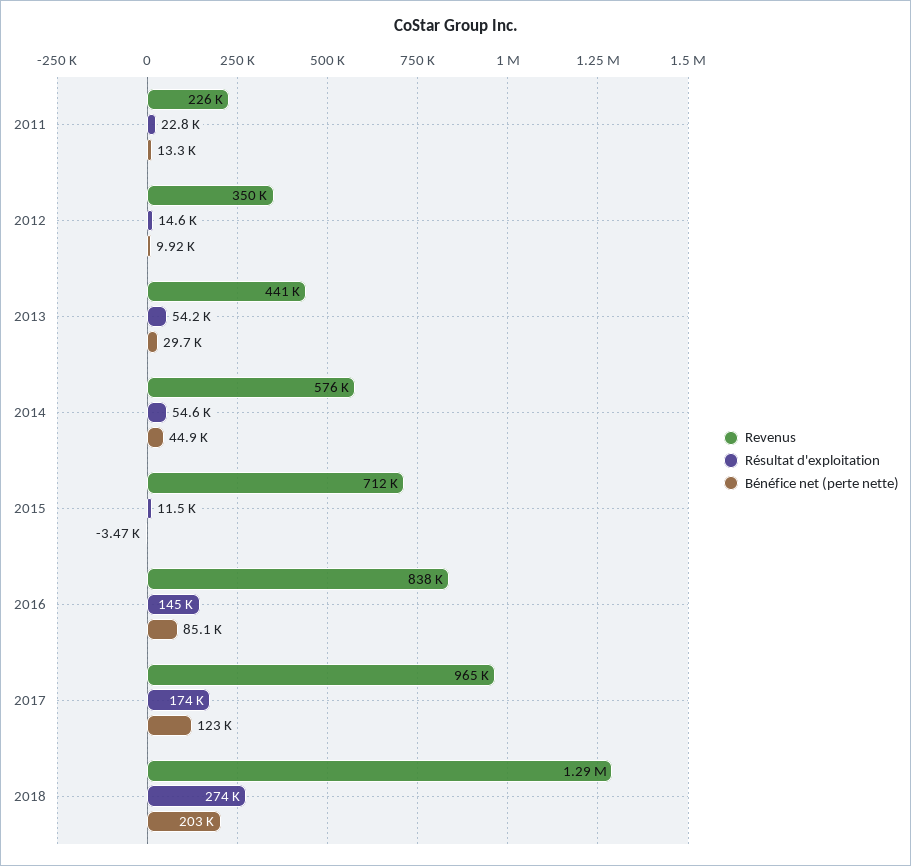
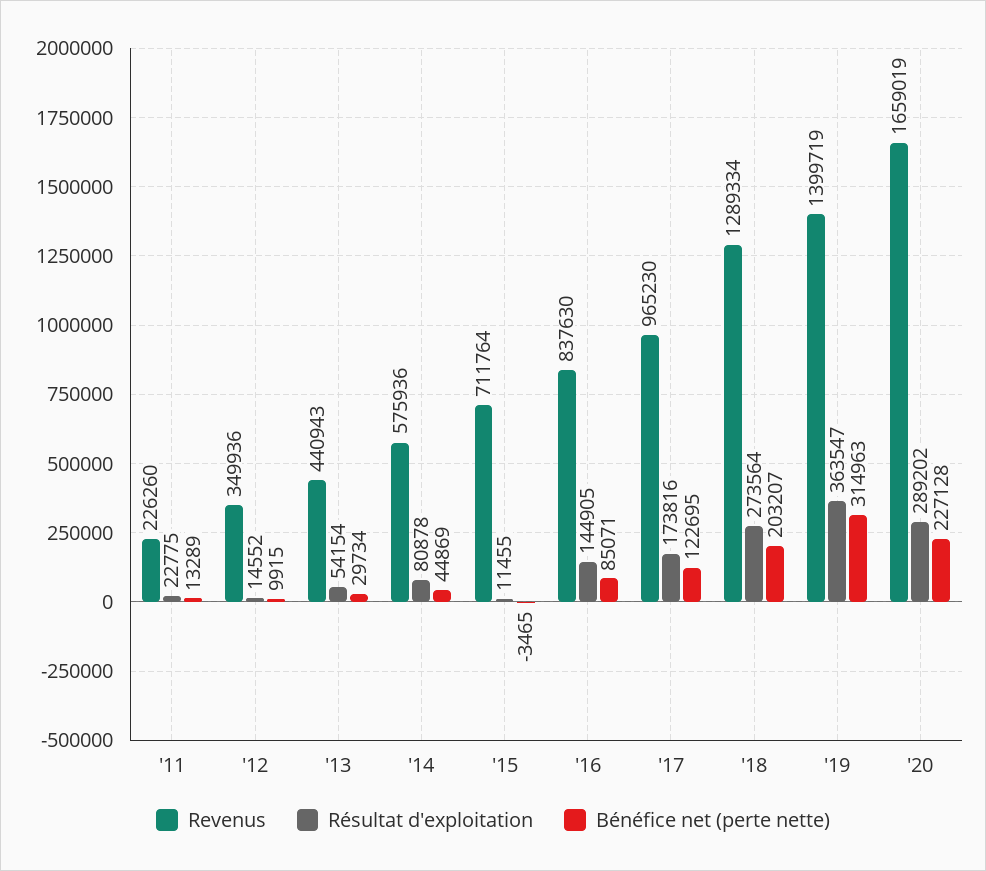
Résultat d'exploitation, 2014: 54600 -> 80878
Revenus, '19: none -> 1399719
Résultat d'exploitation, '19: none -> 363547
Bénéfice net (perte nette), '19: none -> 314963
Revenus, '20: none -> 1659019
Résultat d'exploitation, '20: none -> 289202
Bénéfice net (perte nette), '20: none -> 227128

